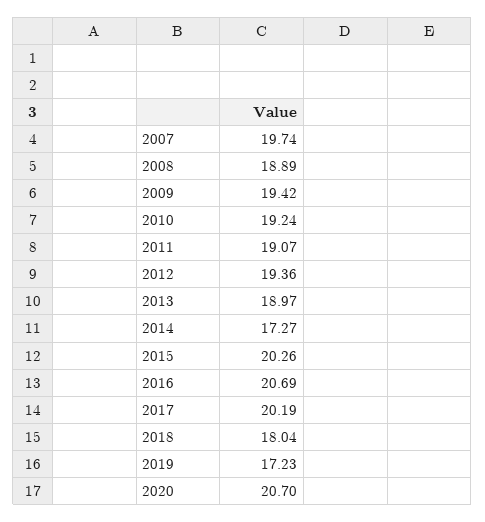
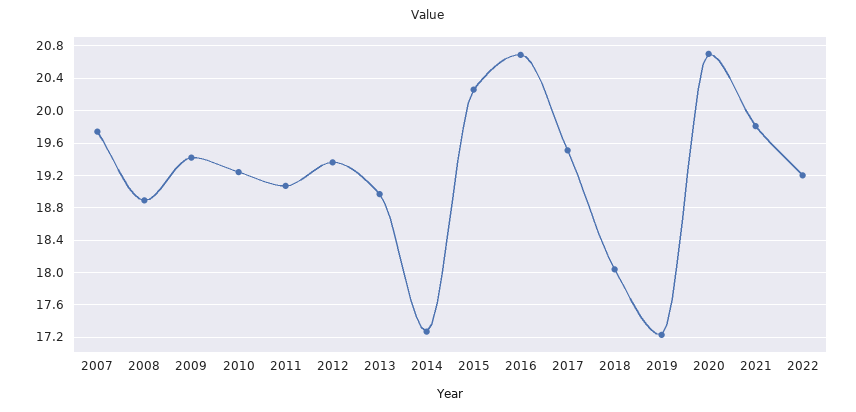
2017: 20.19 -> 19.5
2021: none -> 19.8
2022: none -> 19.2

